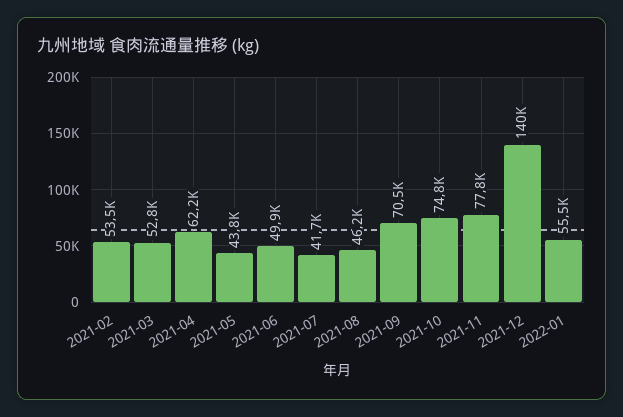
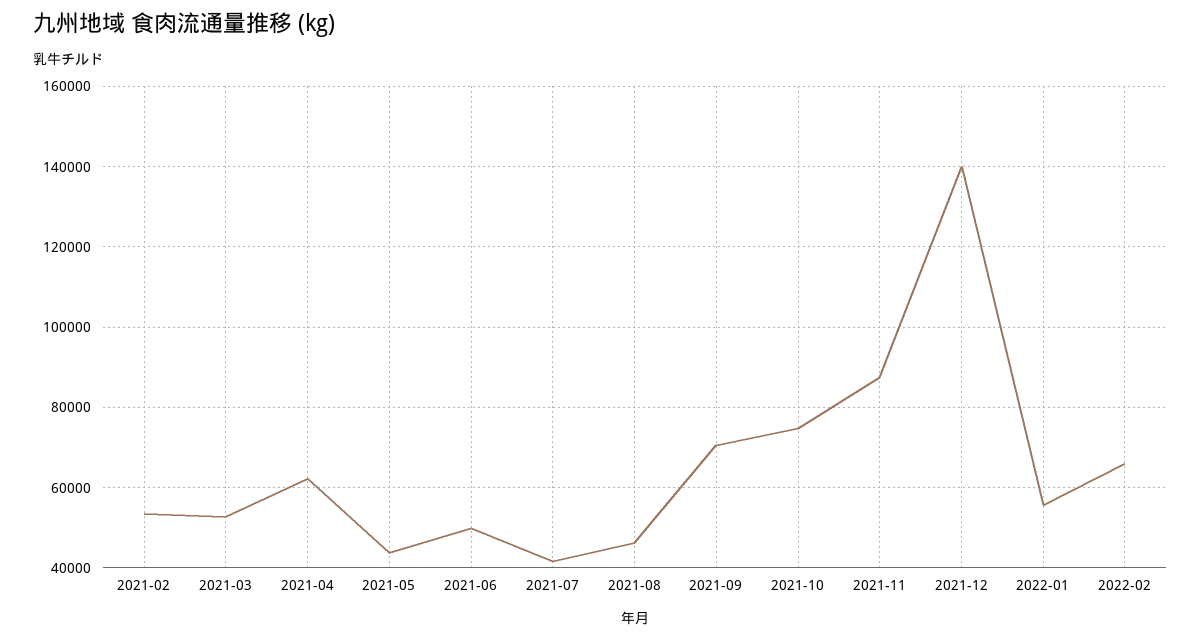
2021-11: 77800 -> 88000
2022-02: none -> 66000

